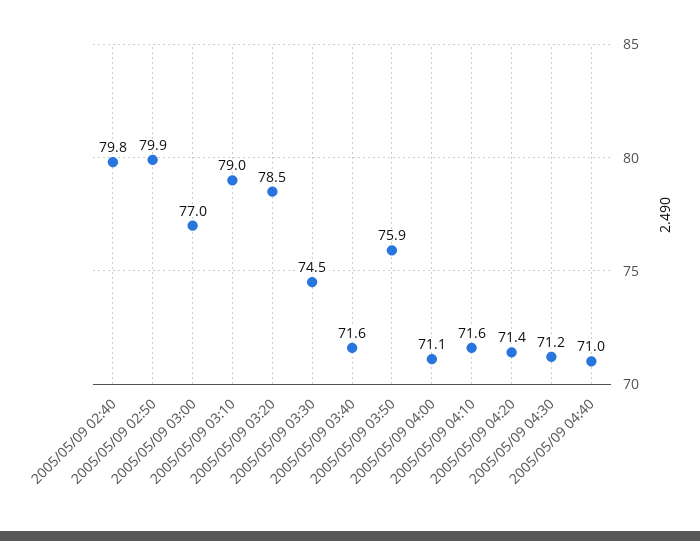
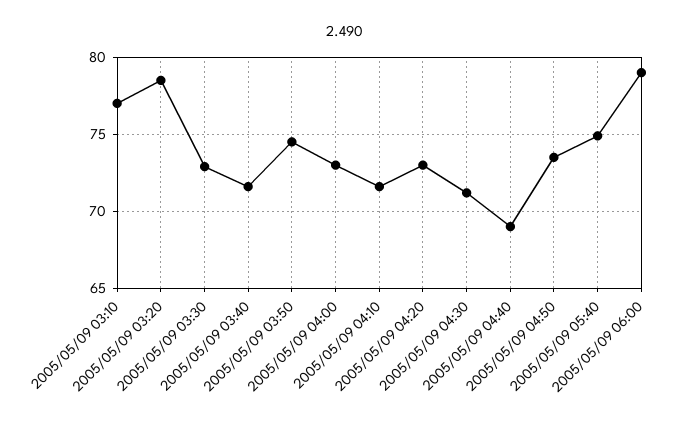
2005/05/09 02:40: 79.8 -> none
2005/05/09 02:50: 79.9 -> none
2005/05/09 03:00: 77 -> none
2005/05/09 03:10: 79 -> 77
2005/05/09 03:30: 74.5 -> 73
2005/05/09 03:50: 75.9 -> 74.5
2005/05/09 04:00: 71.1 -> 73
2005/05/09 04:20: 71.4 -> 73
2005/05/09 04:40: 71 -> 69
2005/05/09 04:50: none -> 73.5
2005/05/09 05:40: none -> 75
2005/05/09 06:00: none -> 79

